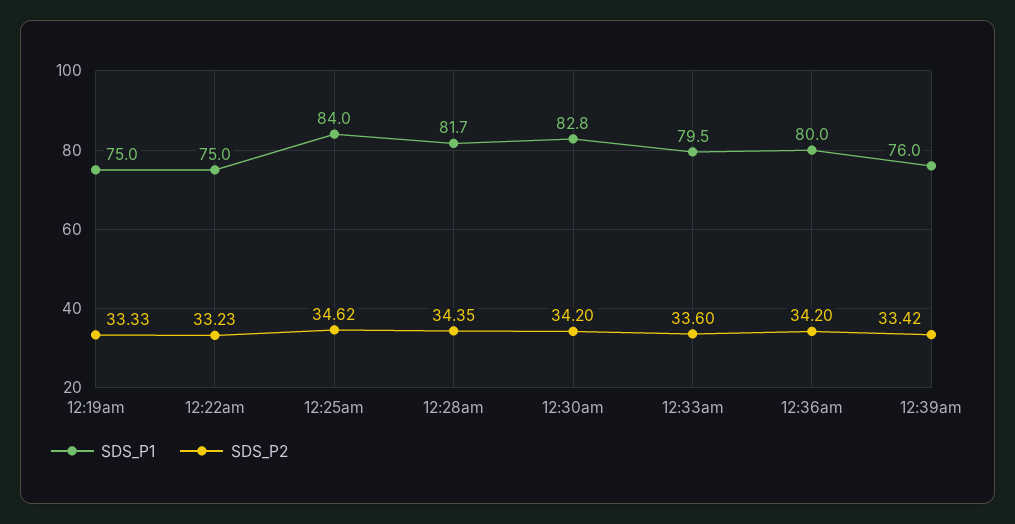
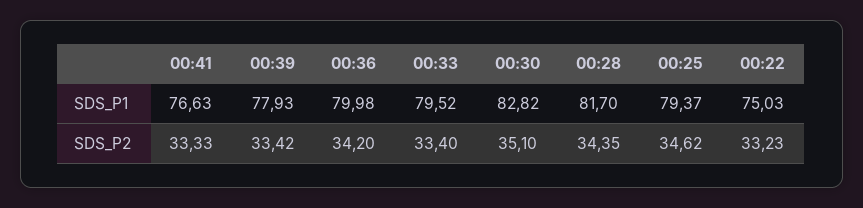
SDS_P1, 12:19am: 75 -> none
SDS_P2, 12:19am: 33.33 -> none
SDS_P1, 12:25am: 84 -> 79.37
SDS_P2, 12:30am: 34.2 -> 35.1
SDS_P2, 12:33am: 33.6 -> 33.4
SDS_P1, 12:39am: 76 -> 77.93
SDS_P1, 00:41: none -> 76.63
SDS_P2, 00:41: none -> 33.33

